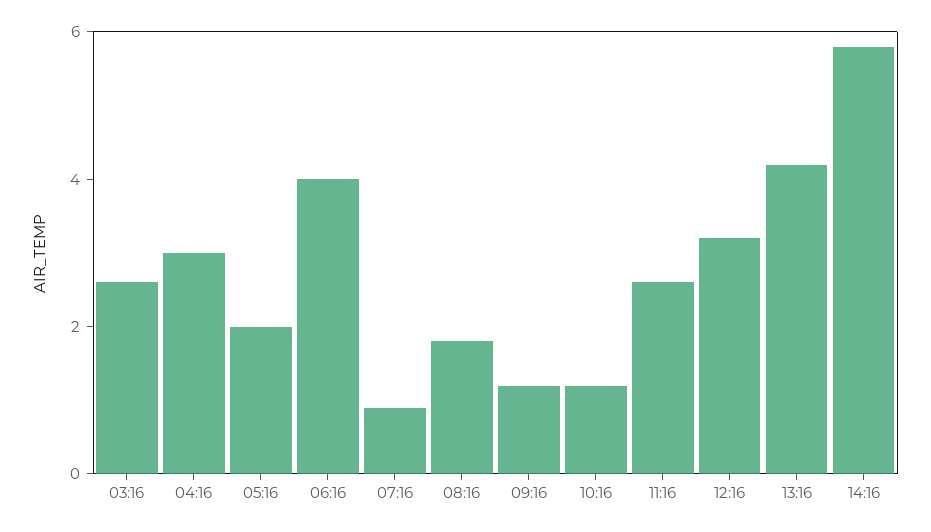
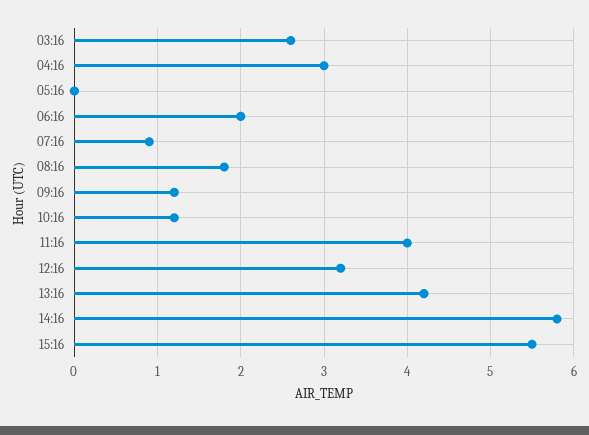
05:16: 2 -> 0
06:16: 4 -> 2
11:16: 2.5 -> 4
15:16: none -> 5.5

